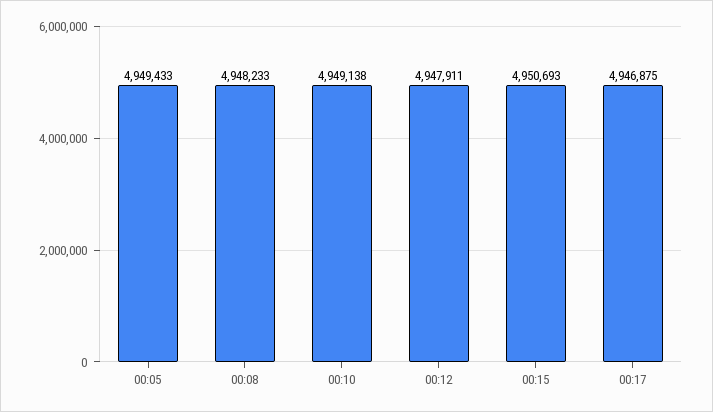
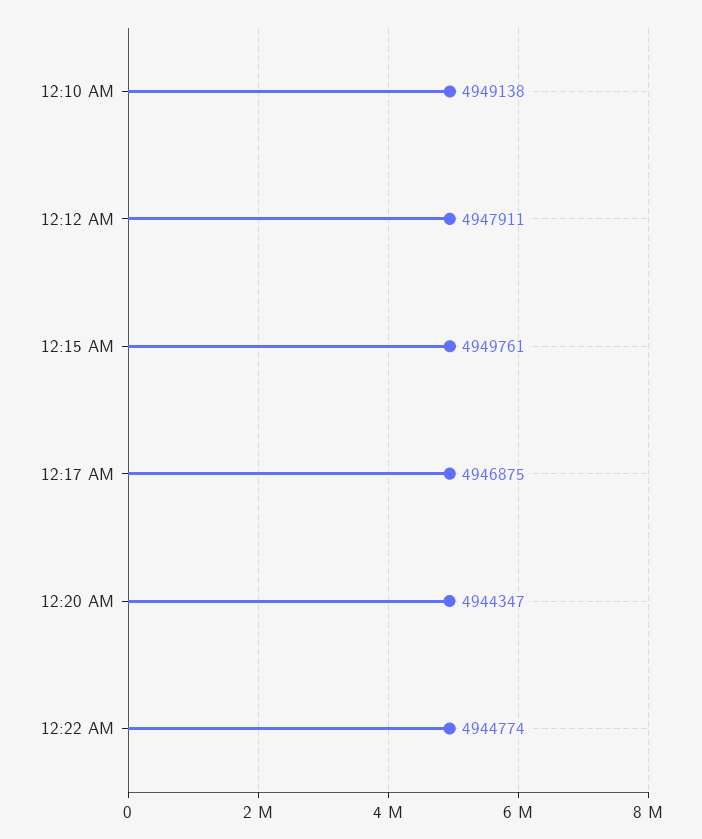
00:05: 4949433 -> none
00:08: 4948233 -> none
00:15: 4950693 -> 4949761
12:20 AM: none -> 4944347
12:22 AM: none -> 4944774

